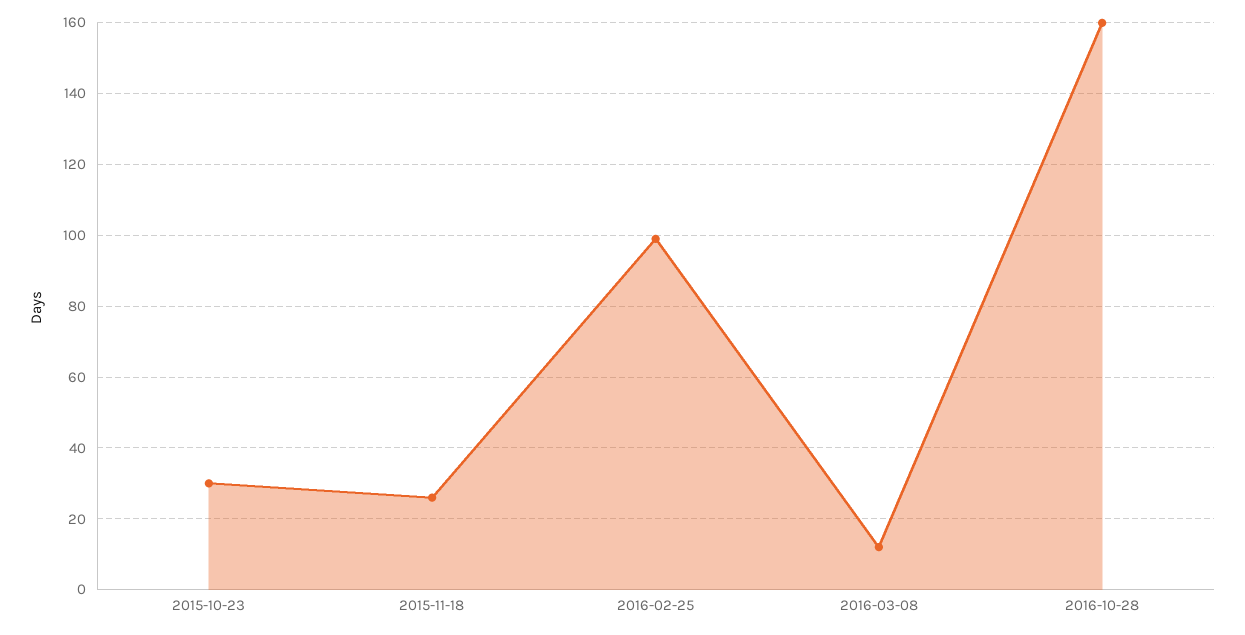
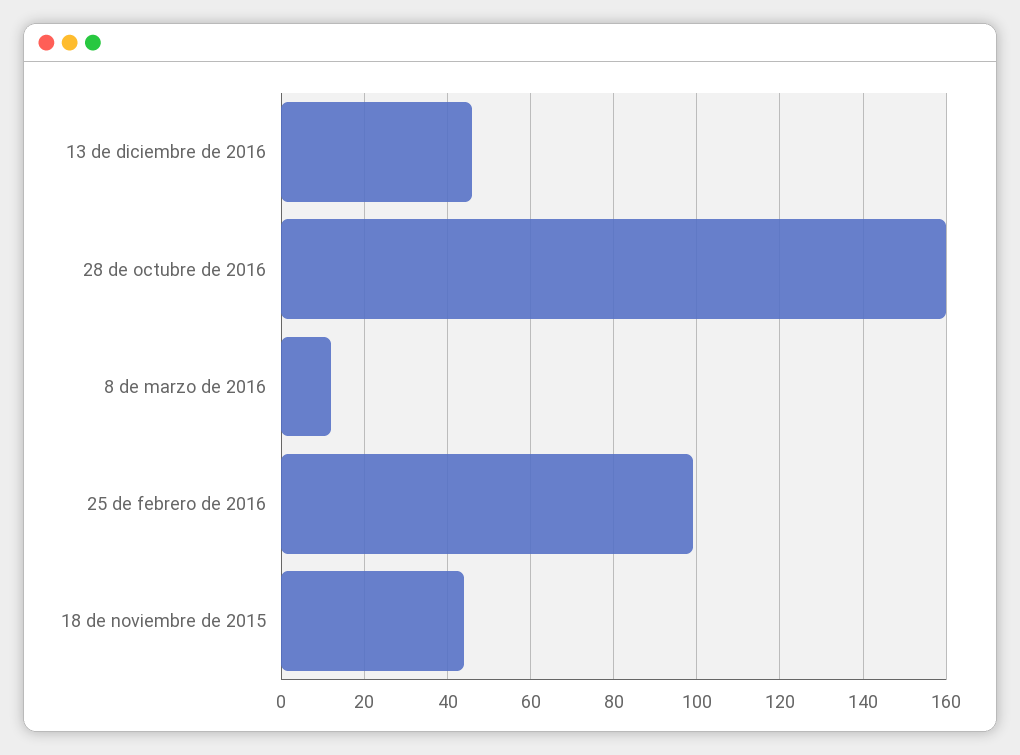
2015-10-23: 30 -> none
2015-11-18: 25 -> 45
13 de diciembre de 2016: none -> 45

